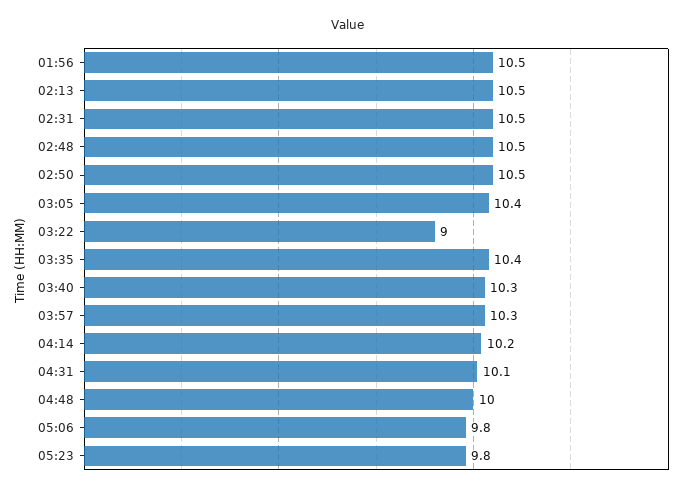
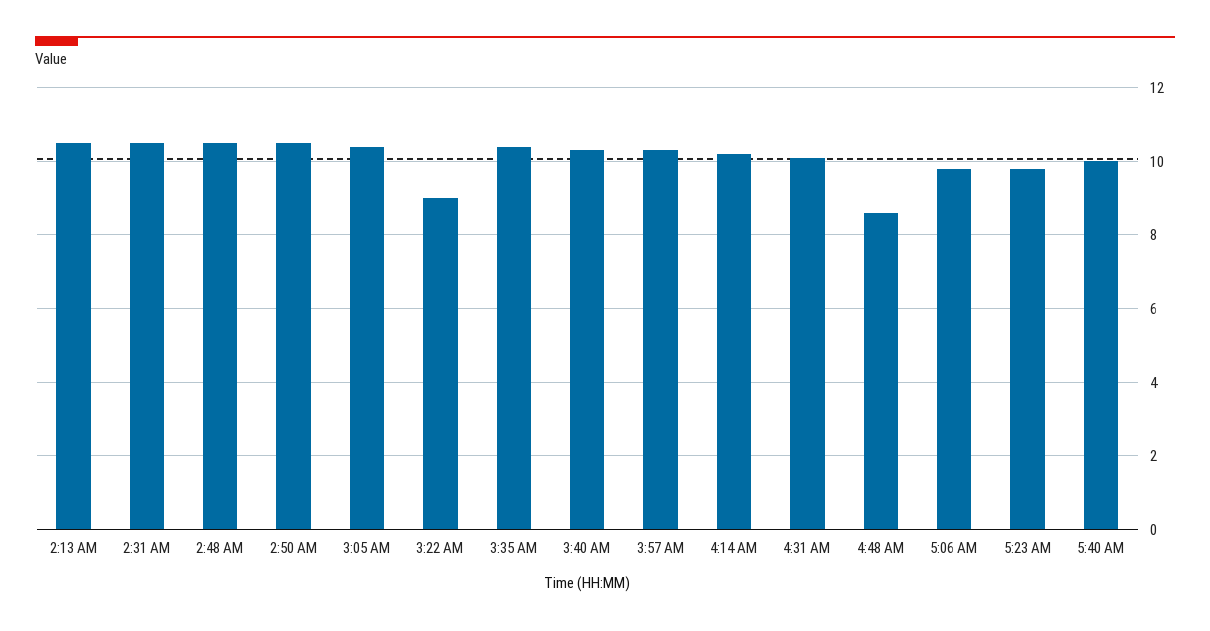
01:56: 10.5 -> none
04:48: 10 -> 8.5
5:40 AM: none -> 10

